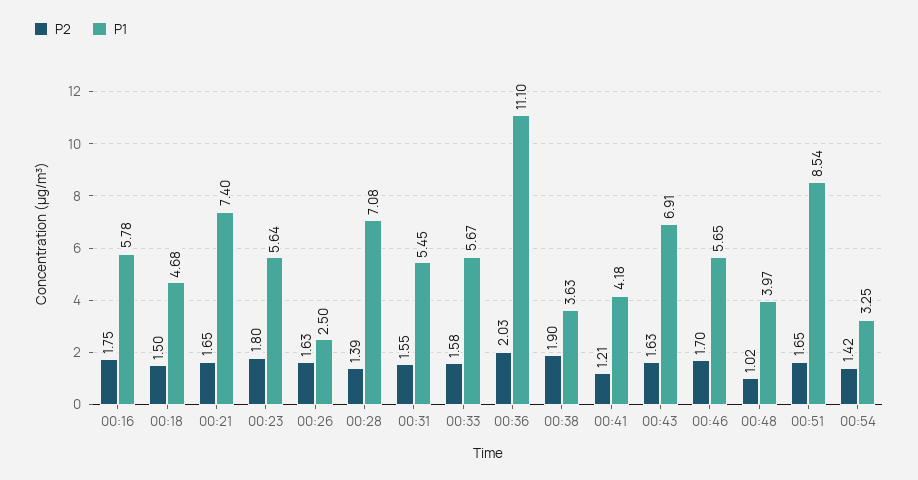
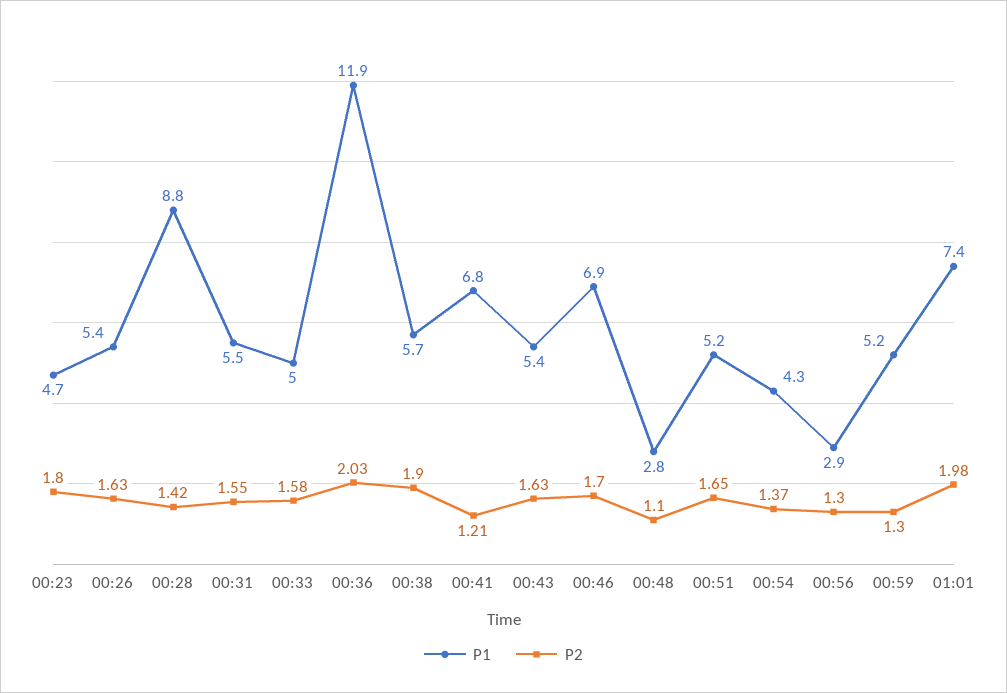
P2, 00:16: 1.75 -> none
P1, 00:16: 5.78 -> none
P2, 00:18: 1.5 -> none
P1, 00:18: 4.68 -> none
P2, 00:21: 1.65 -> none
P1, 00:21: 7.4 -> none
P1, 00:23: 5.64 -> 4.7
P1, 00:26: 2.5 -> 5.4
P2, 00:28: 1.39 -> 1.42
P1, 00:28: 7.08 -> 8.8
P1, 00:33: 5.67 -> 5
P1, 00:36: 11.1 -> 11.9
P1, 00:38: 3.63 -> 5.7
P1, 00:41: 4.18 -> 6.8
P1, 00:43: 6.91 -> 5.4
P1, 00:46: 5.65 -> 6.9
P2, 00:48: 1.02 -> 1.1
P1, 00:48: 3.97 -> 2.8
P1, 00:51: 8.54 -> 5.2
P2, 00:54: 1.42 -> 1.37
P1, 00:54: 3.25 -> 4.3
P1, 00:56: none -> 2.9
P2, 00:56: none -> 1.3
P1, 00:59: none -> 5.2
P2, 00:59: none -> 1.3
P1, 01:01: none -> 7.4
P2, 01:01: none -> 1.98

